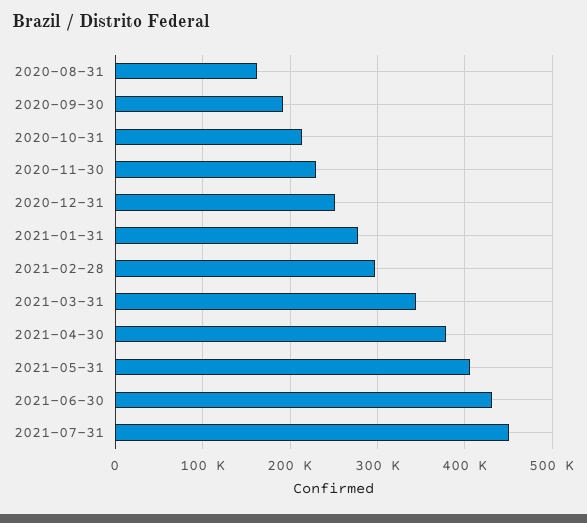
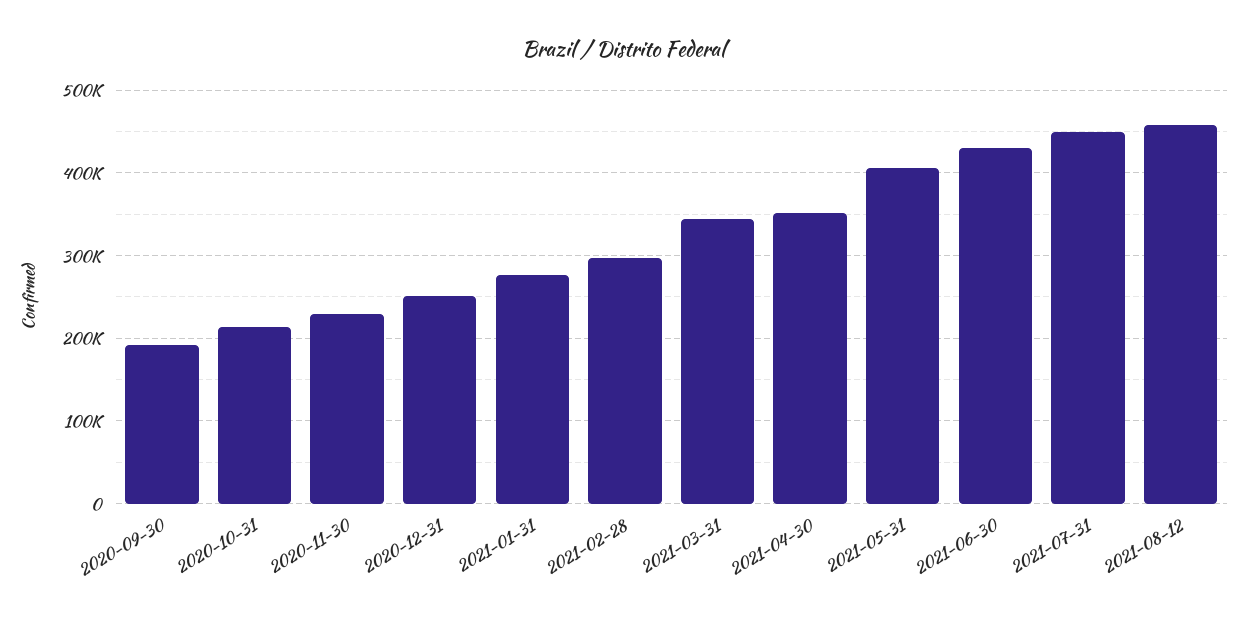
2020-08-31: 160000 -> none
2021-04-30: 380000 -> 350000
2021-08-12: none -> 460000

